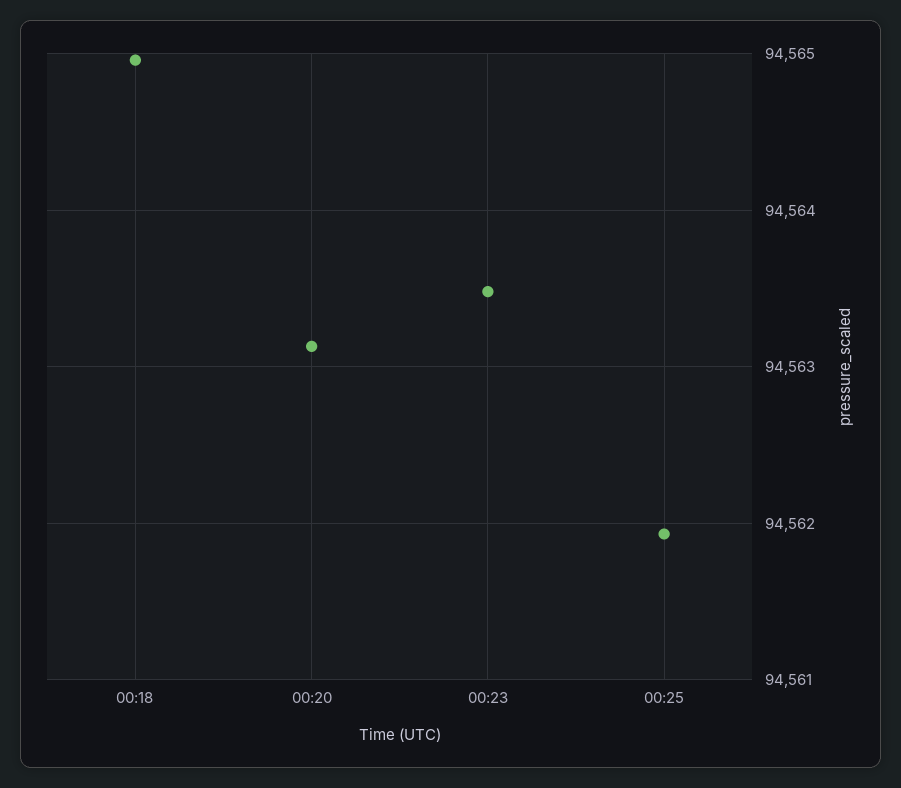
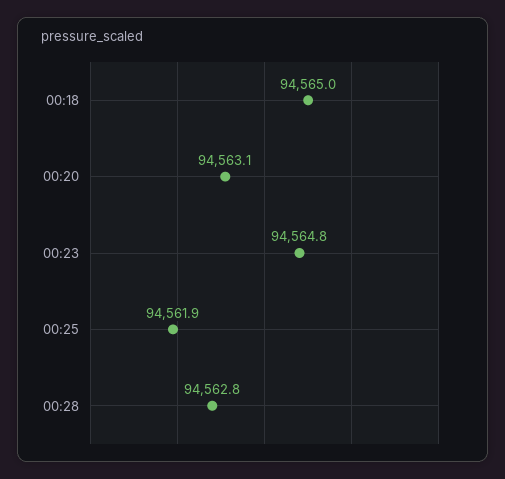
00:23: 94563.5 -> 94564.8
00:28: none -> 94562.8

